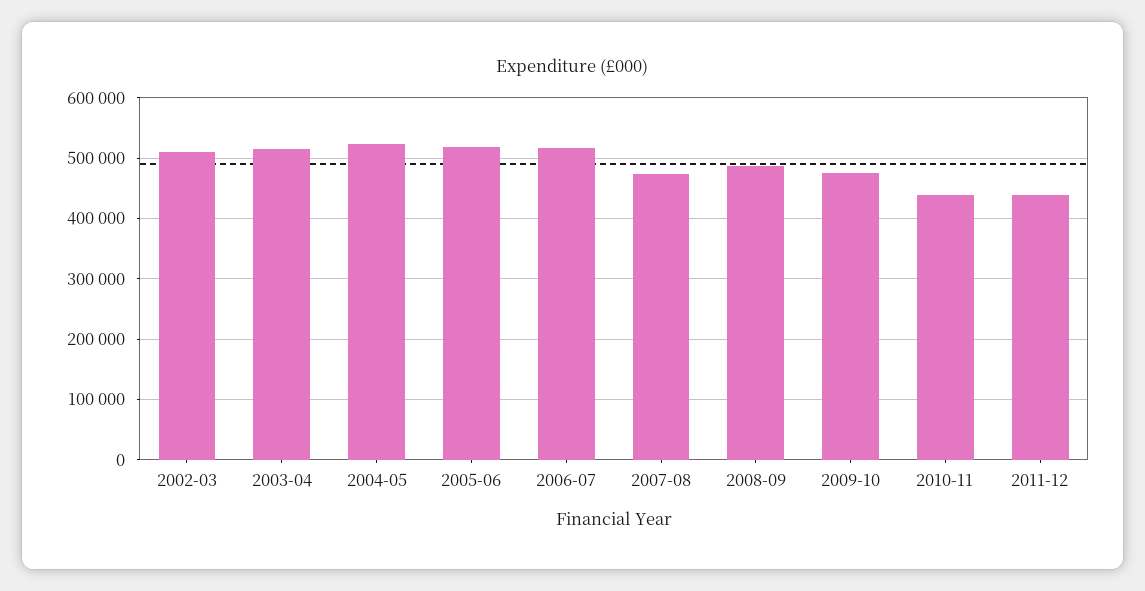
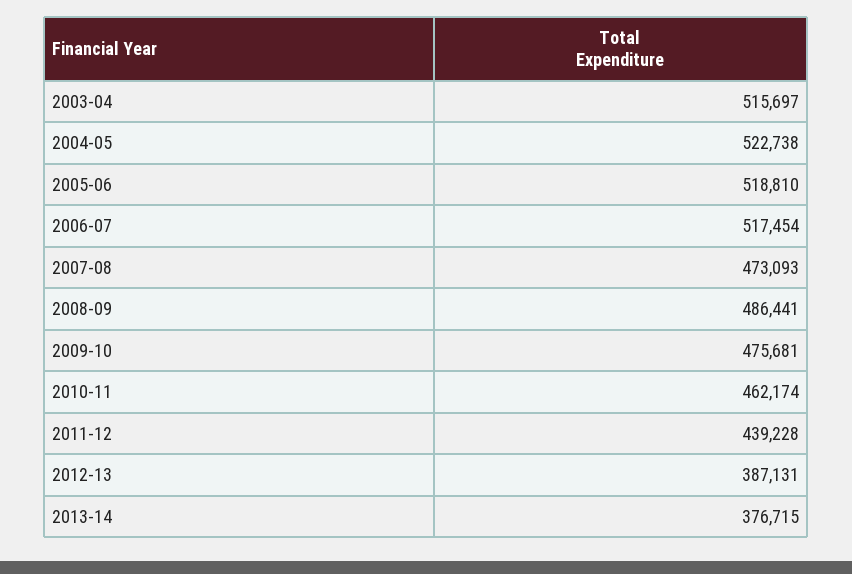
2002-03: 510000 -> none
2010-11: 440000 -> 462174
2012-13: none -> 387131
2013-14: none -> 376715

